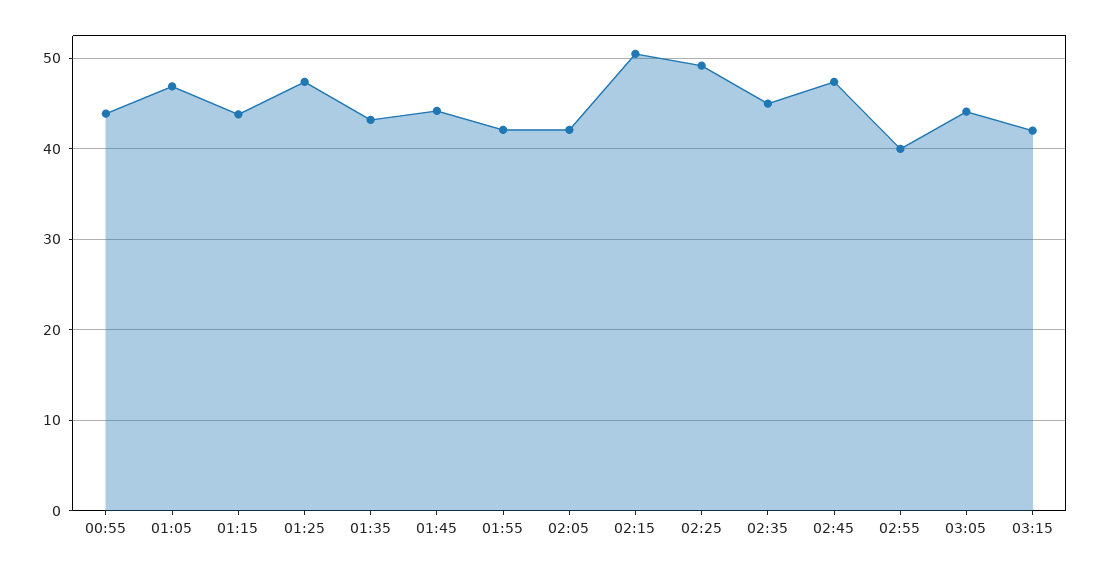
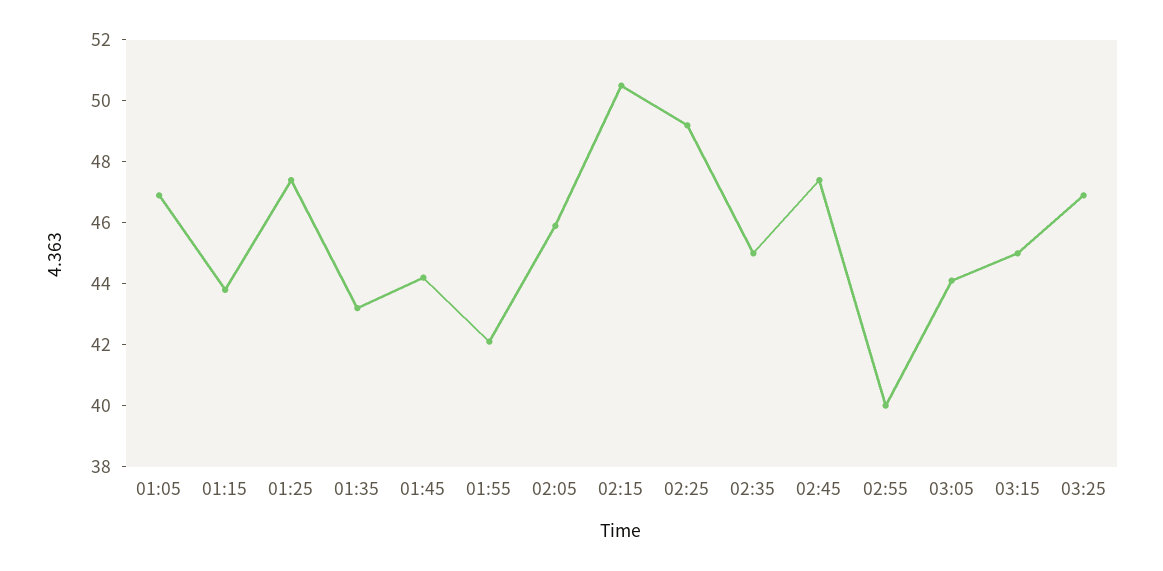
00:55: 44 -> none
02:05: 42 -> 46
03:15: 42 -> 45
03:25: none -> 47

